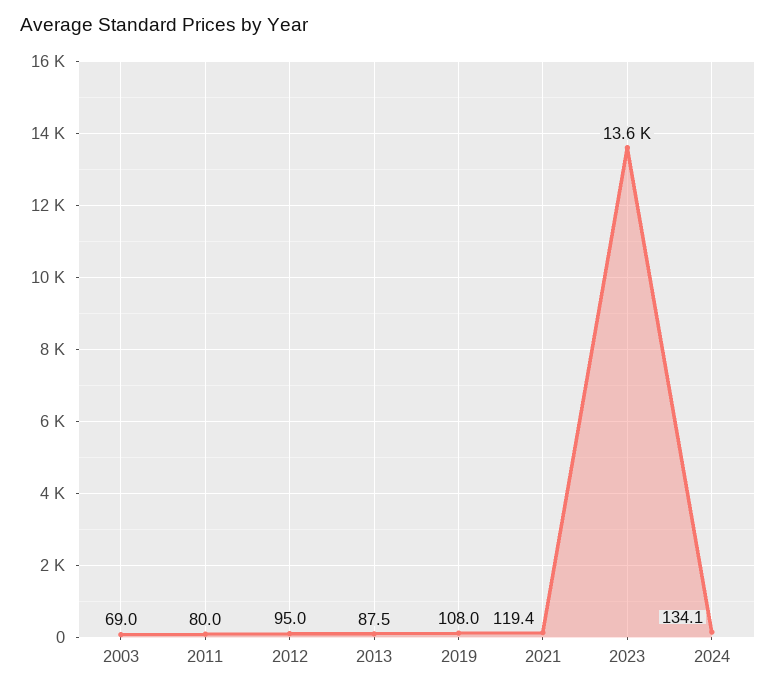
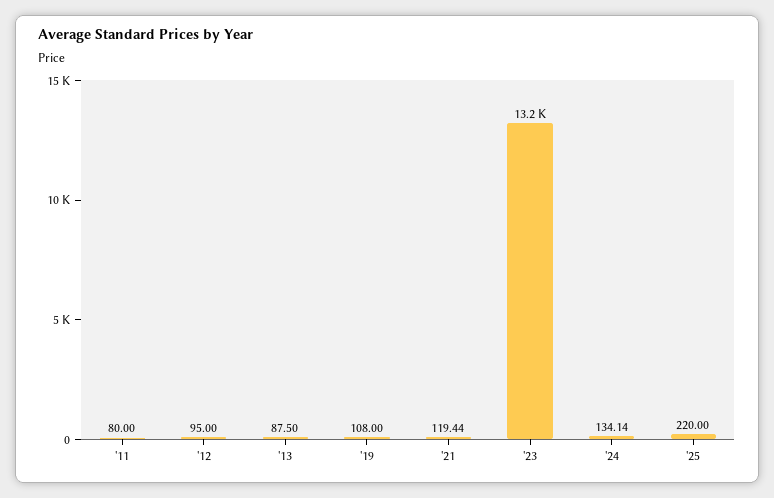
2003: 69 -> none
2023: 13600 -> 13200
'25: none -> 220

